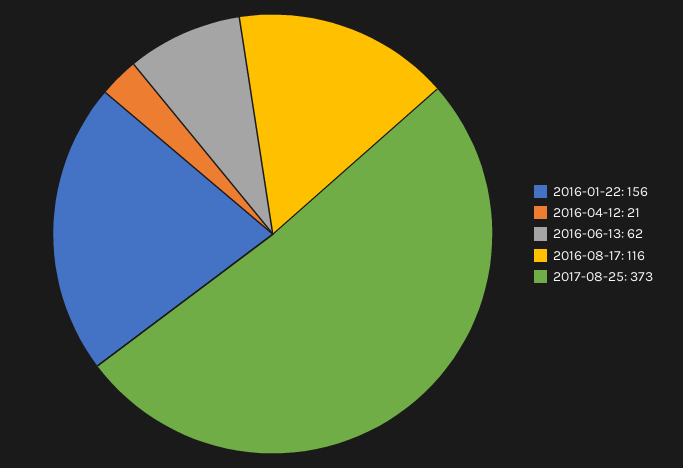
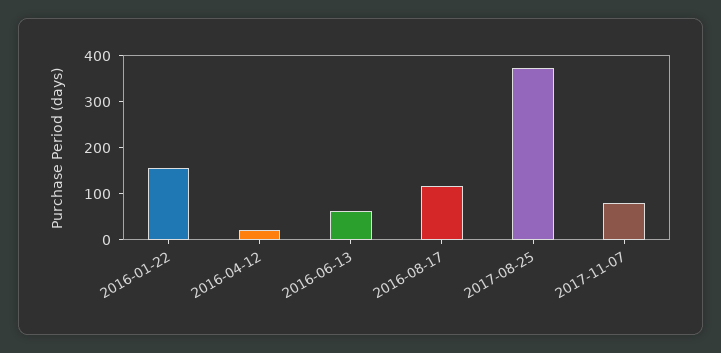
2017-11-07: none -> 80

